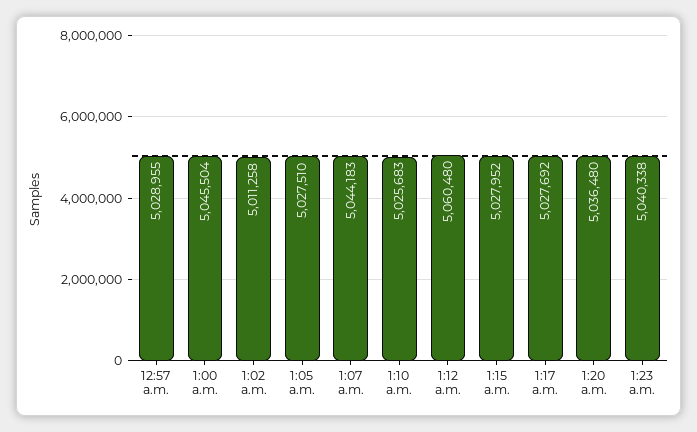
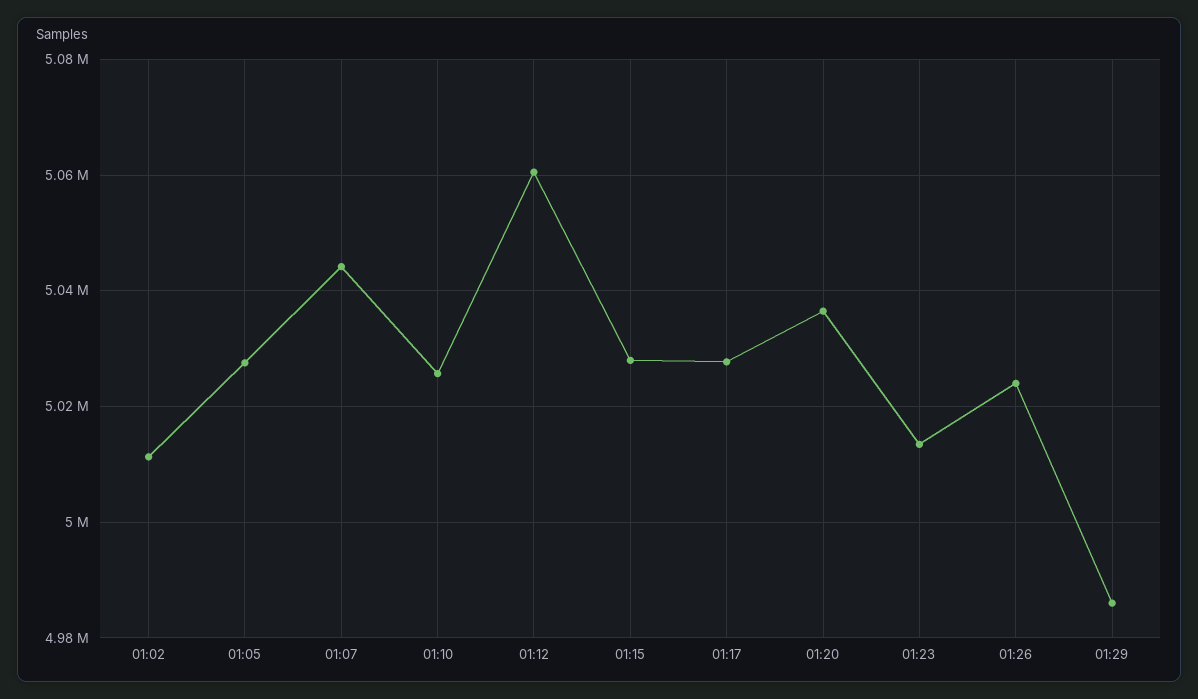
12:57 a.m.: 5028955 -> none
1:00 a.m.: 5045504 -> none
1:23 a.m.: 5040338 -> 5014000
01:26: none -> 5024000
01:29: none -> 4986000

